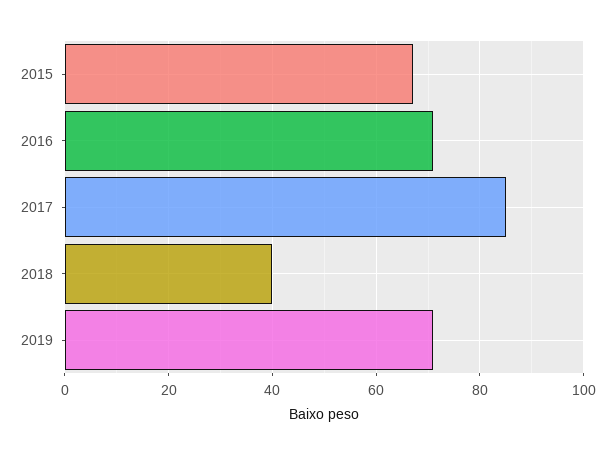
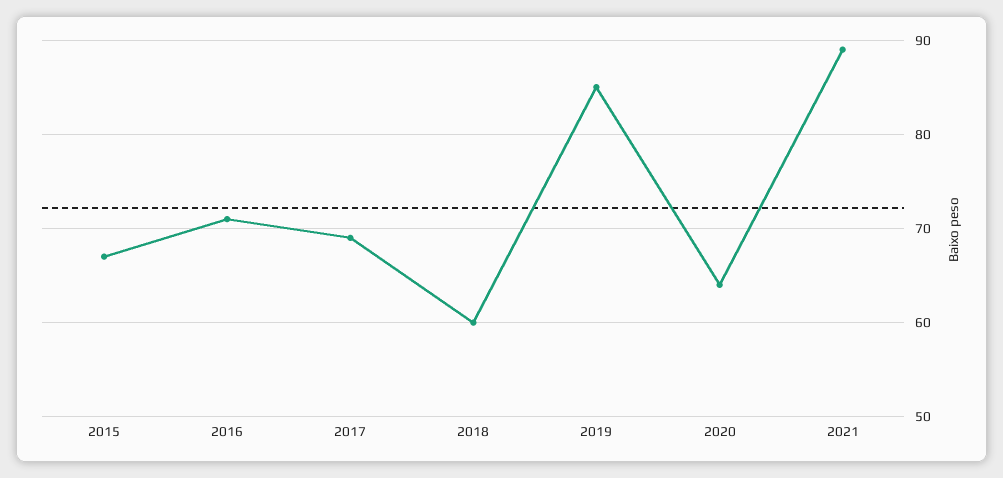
2017: 85 -> 69
2018: 40 -> 60
2019: 70 -> 85
2020: none -> 64
2021: none -> 89

